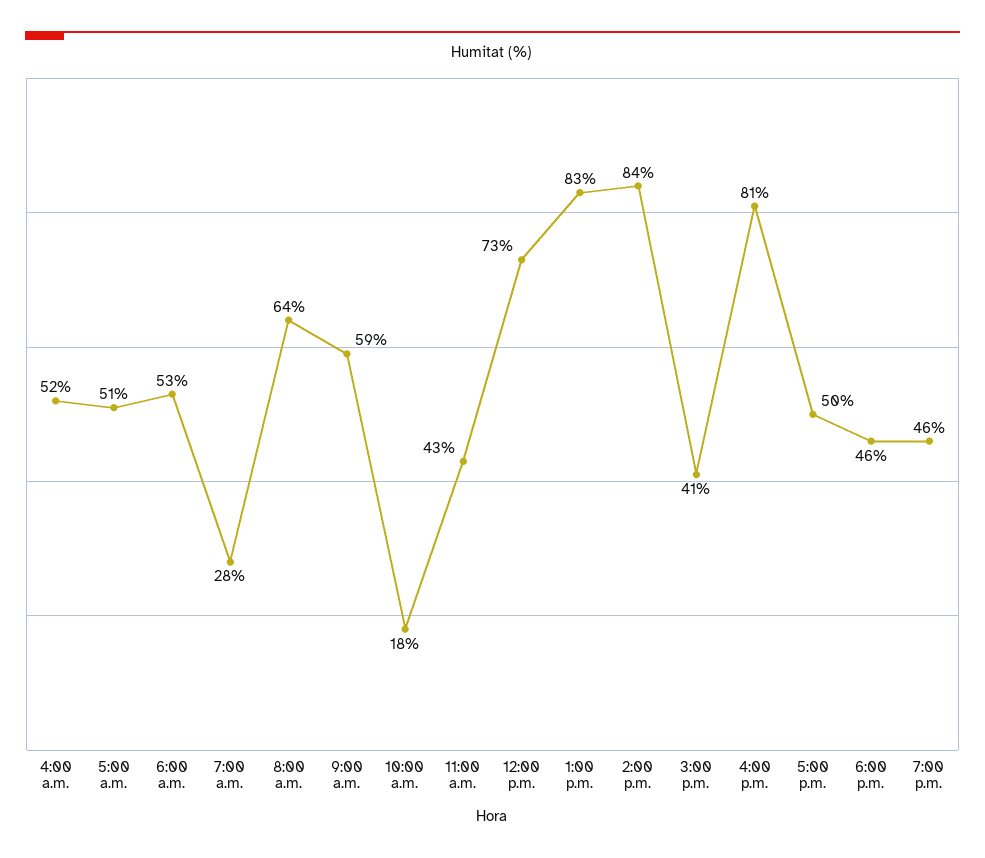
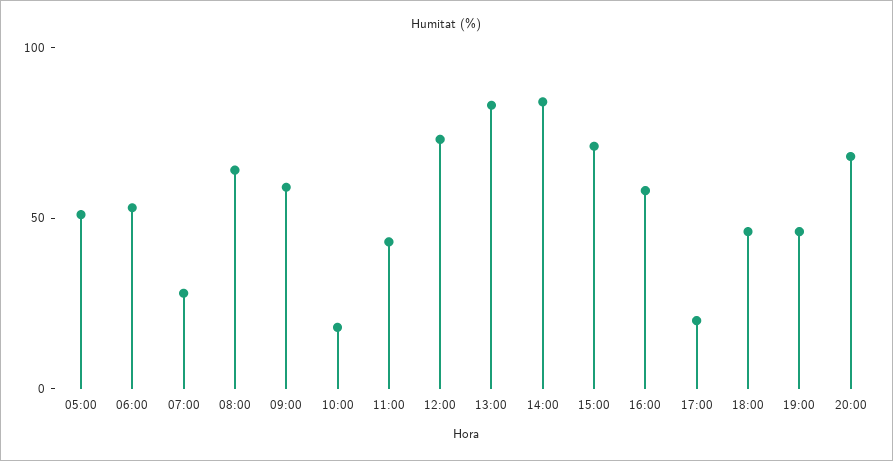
4:00 a.m.: 52 -> none
3:00 p.m.: 41 -> 70
4:00 p.m.: 81 -> 60
5:00 p.m.: 50 -> 20
20:00: none -> 70

